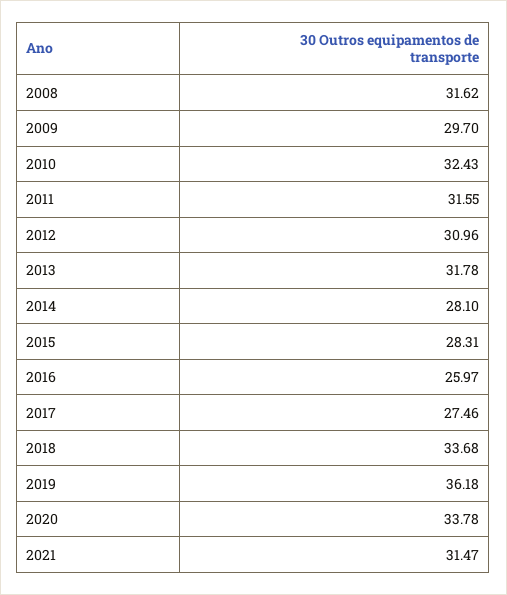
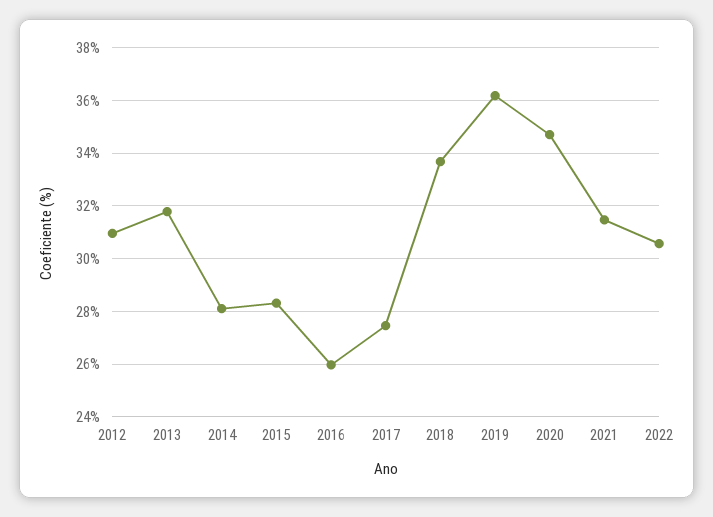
2008: 31.62 -> none
2009: 29.7 -> none
2010: 32.43 -> none
2011: 31.55 -> none
2020: 33.78 -> 34.75
2022: none -> 30.5

